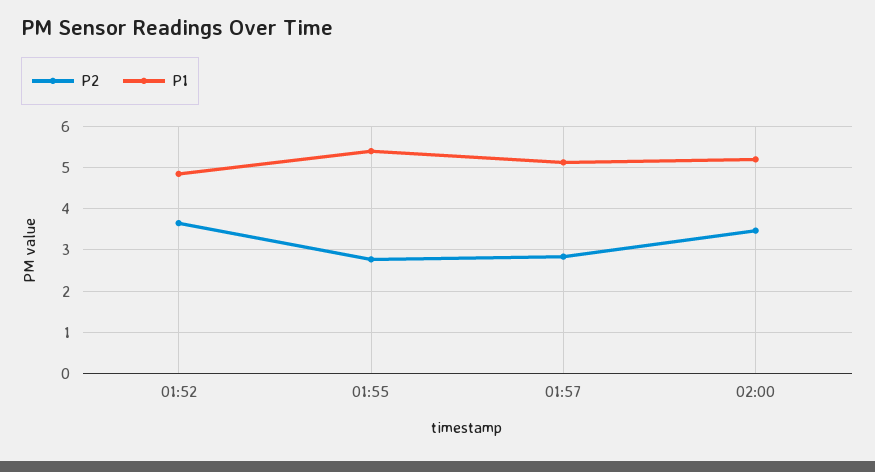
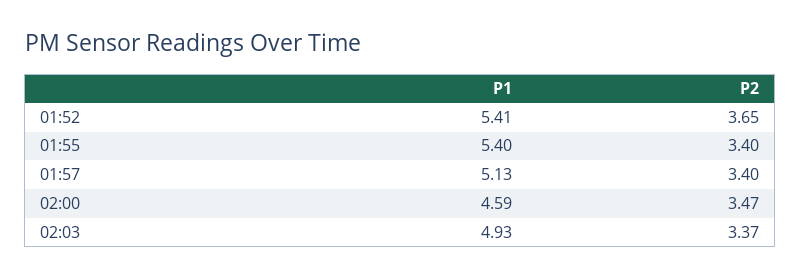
P1, 01:52: 4.8 -> 5.41
P2, 01:55: 2.8 -> 3.4
P2, 01:57: 2.8 -> 3.4
P1, 02:00: 5.2 -> 4.59
P1, 02:03: none -> 4.93
P2, 02:03: none -> 3.37

